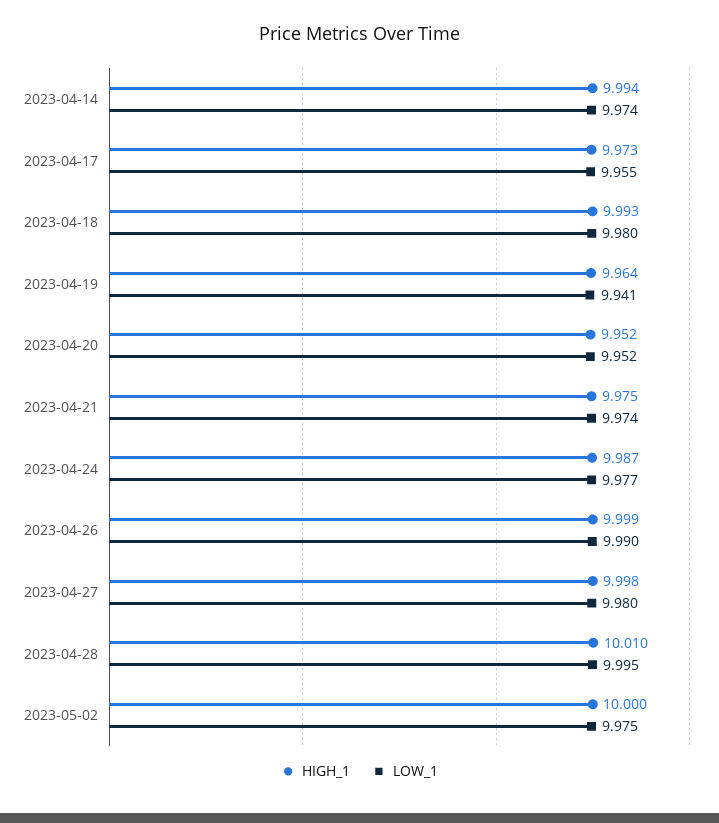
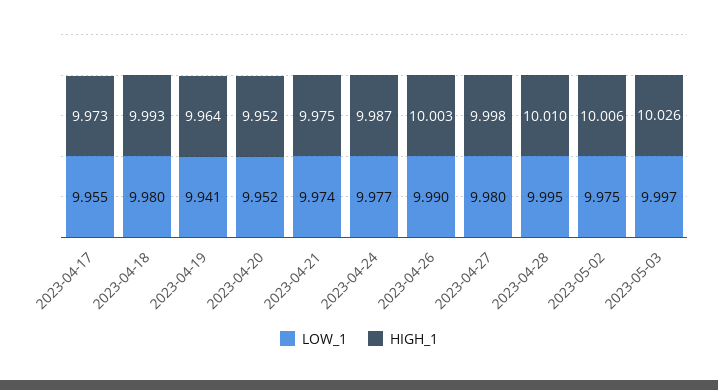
HIGH_1, 2023-04-14: 9.994 -> none
LOW_1, 2023-04-14: 9.974 -> none
HIGH_1, 2023-04-26: 9.999 -> 10.003
HIGH_1, 2023-05-02: 10 -> 10.006
LOW_1, 2023-05-03: none -> 9.997
HIGH_1, 2023-05-03: none -> 10.026

